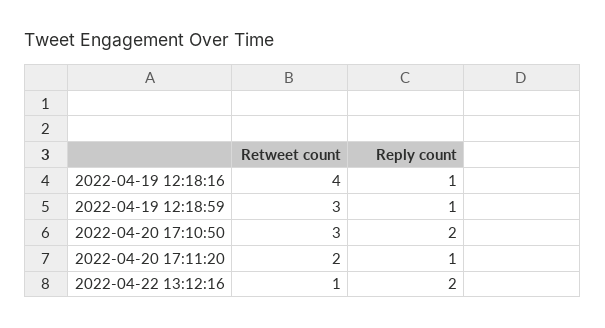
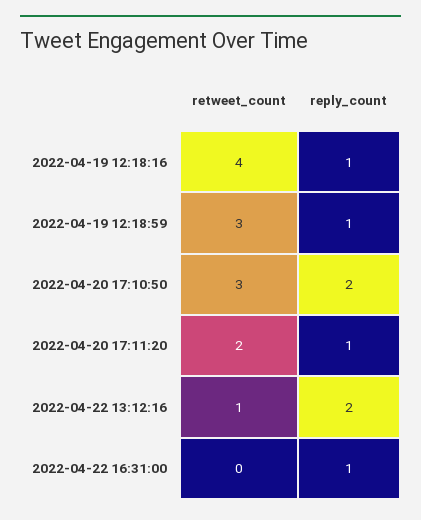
Retweet count, 2022-04-22 16:31:00: none -> 0
Reply count, 2022-04-22 16:31:00: none -> 1

